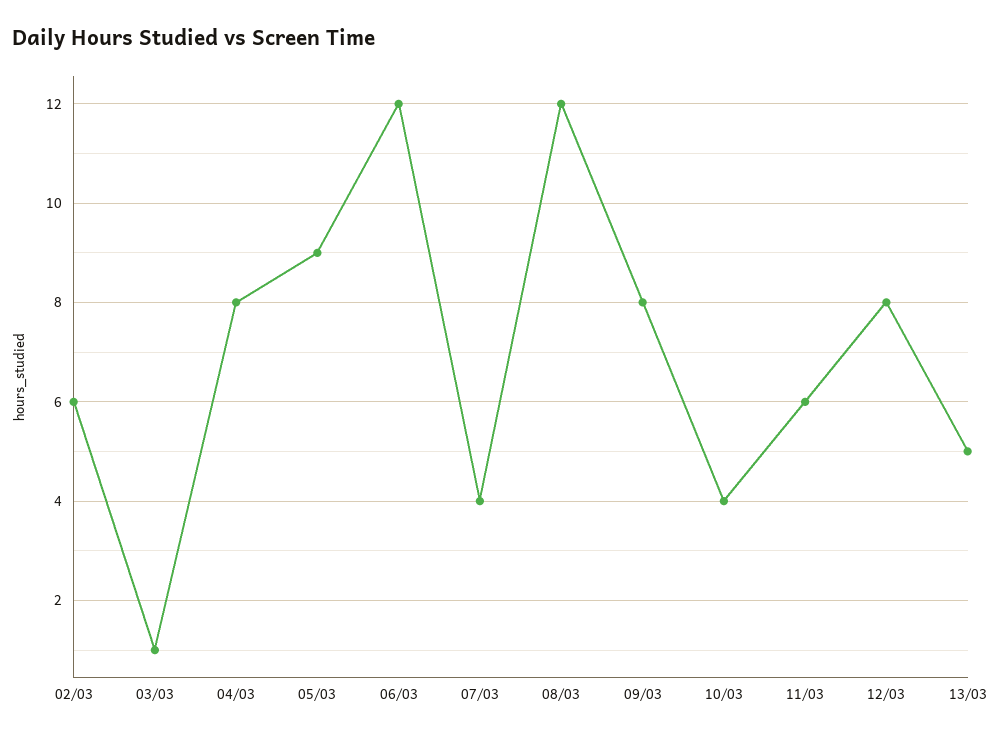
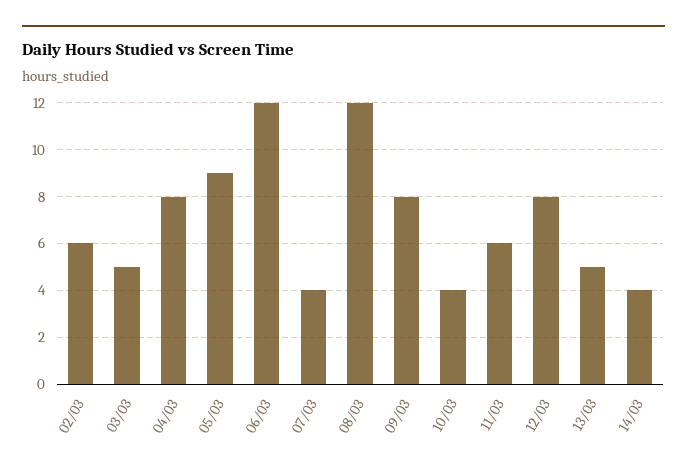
03/03: 1 -> 5
14/03: none -> 4

